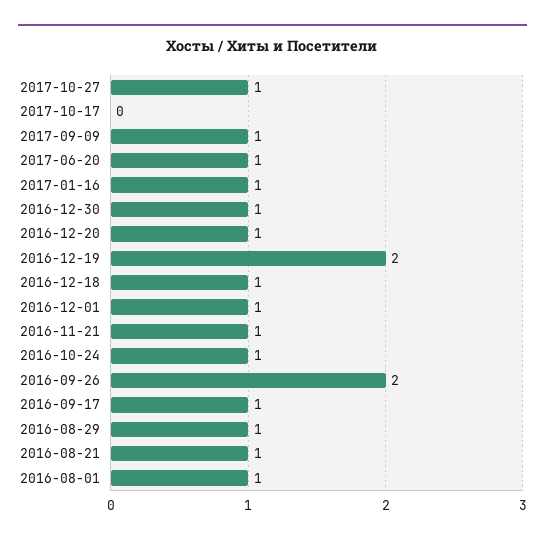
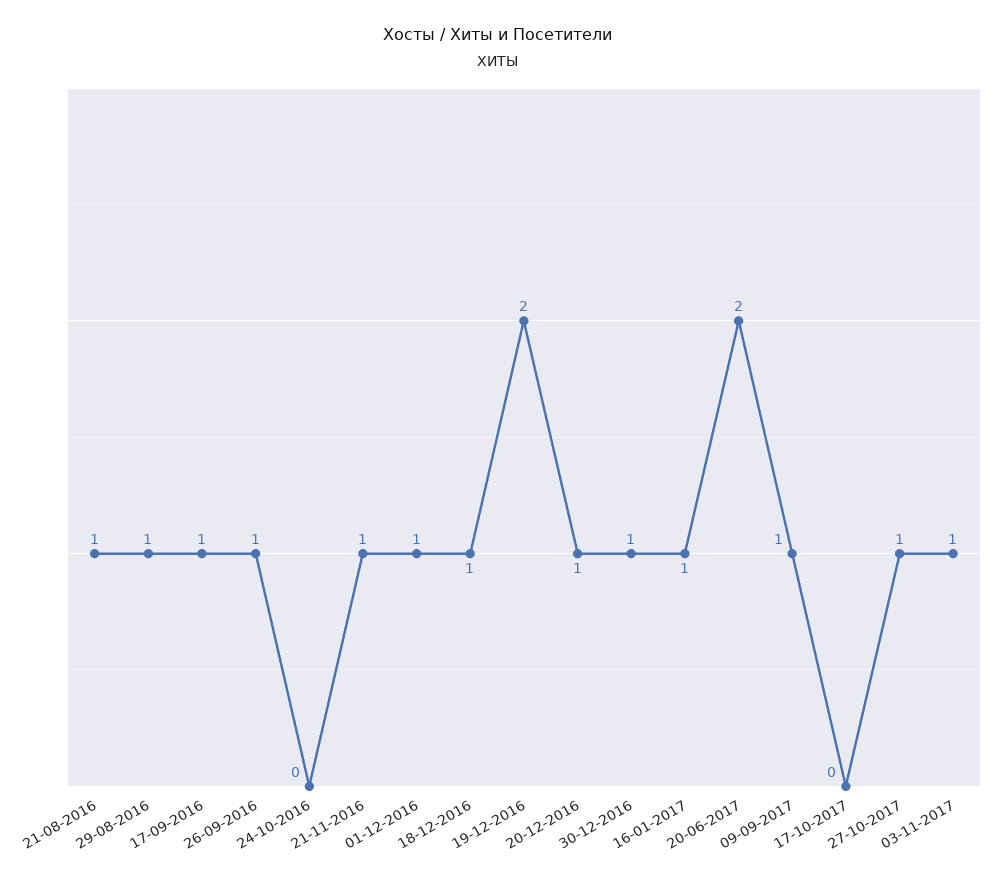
2017-06-20: 1 -> 2
2016-10-24: 1 -> 0
2016-09-26: 2 -> 1
2016-08-01: 1 -> none
03-11-2017: none -> 1

